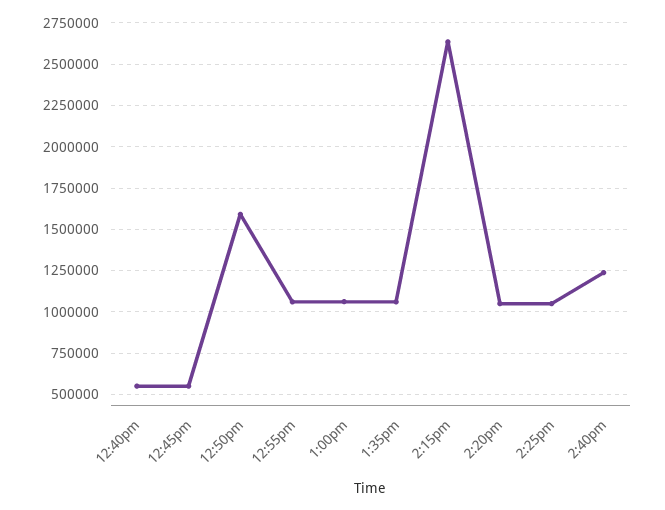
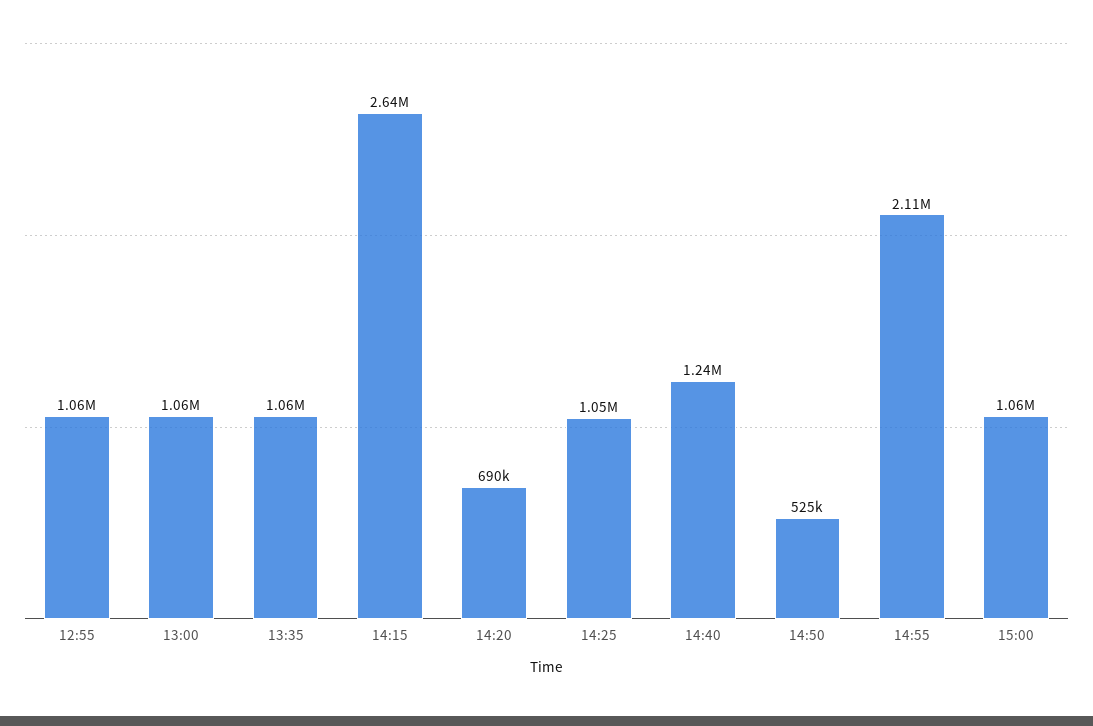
12:40pm: 550000 -> none
12:45pm: 550000 -> none
12:50pm: 1600000 -> none
2:20pm: 1050000 -> 690000
14:50: none -> 525000
14:55: none -> 2110000
15:00: none -> 1060000

